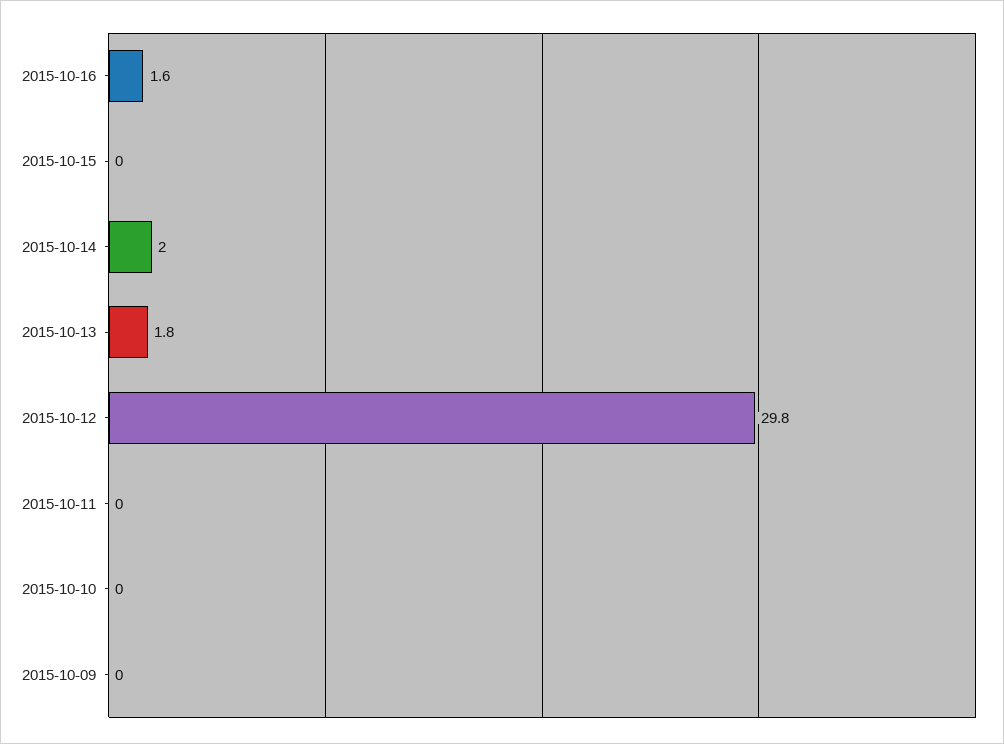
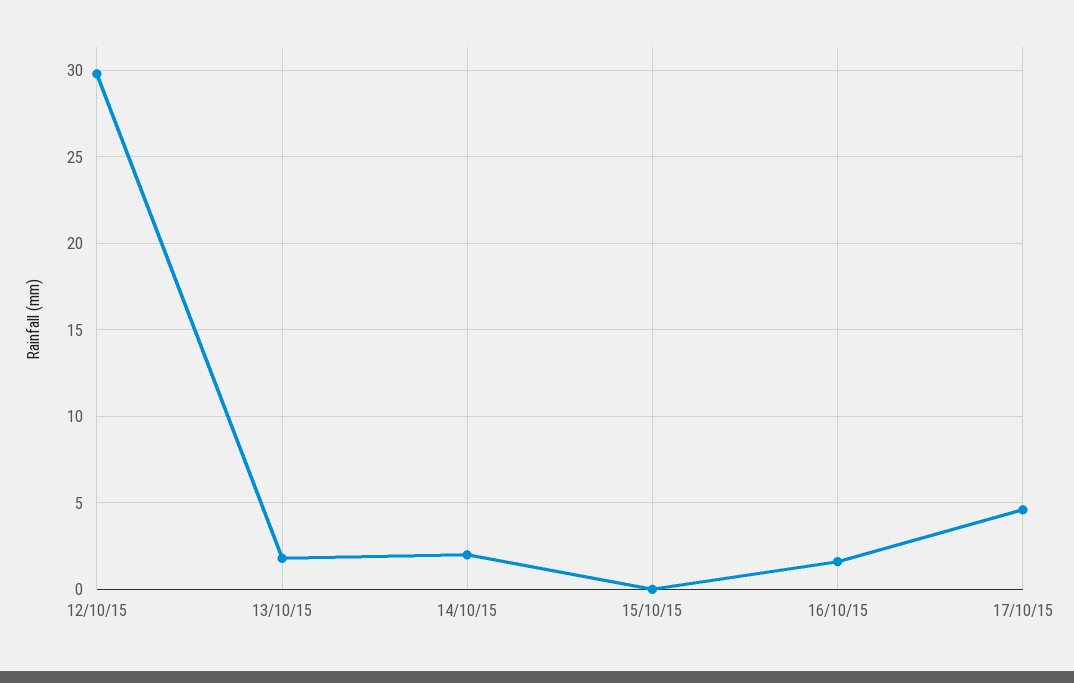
2015-10-11: 0 -> none
2015-10-10: 0 -> none
2015-10-09: 0 -> none
17/10/15: none -> 4.5

